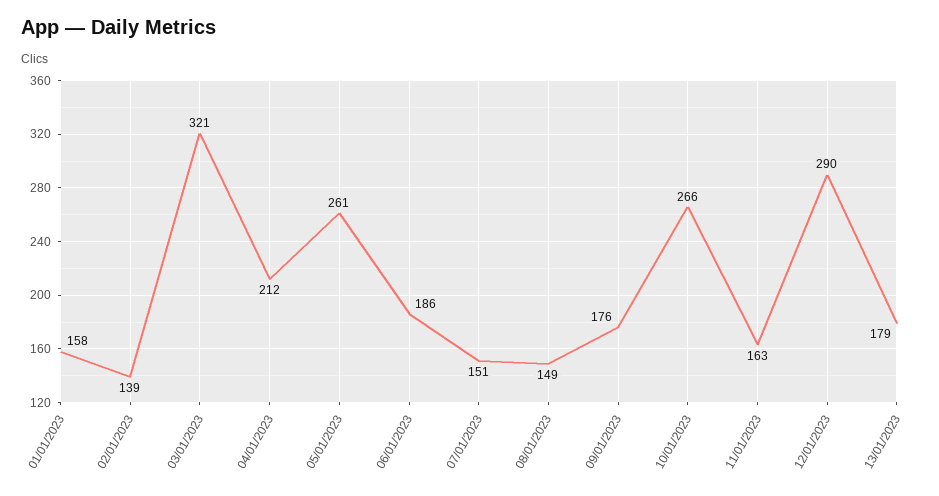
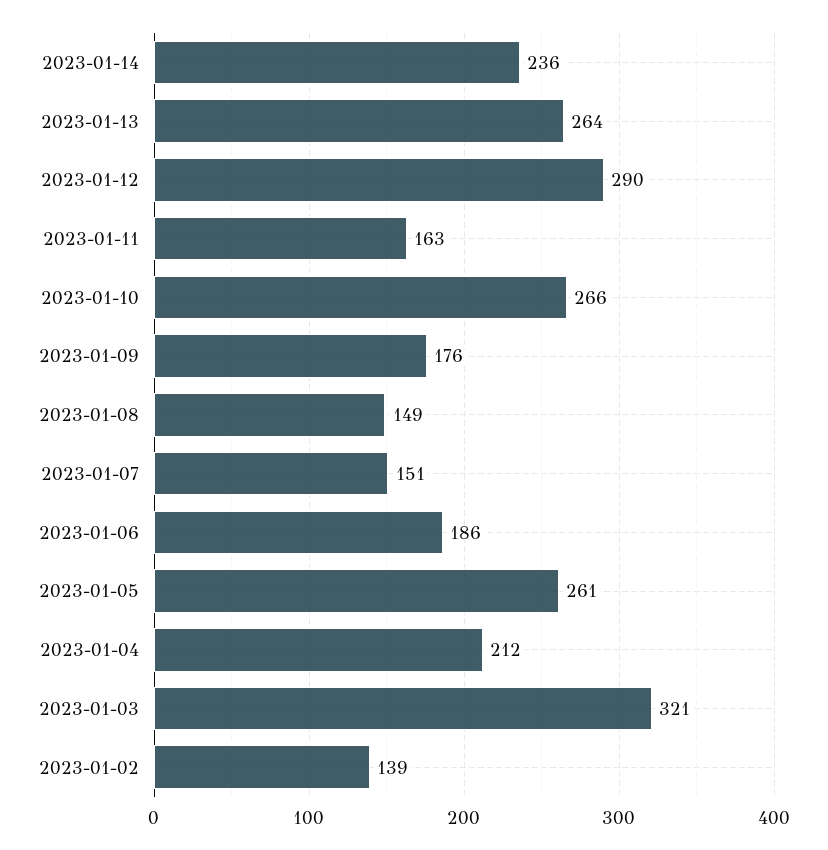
01/01/2023: 158 -> none
13/01/2023: 179 -> 264
2023-01-14: none -> 236

